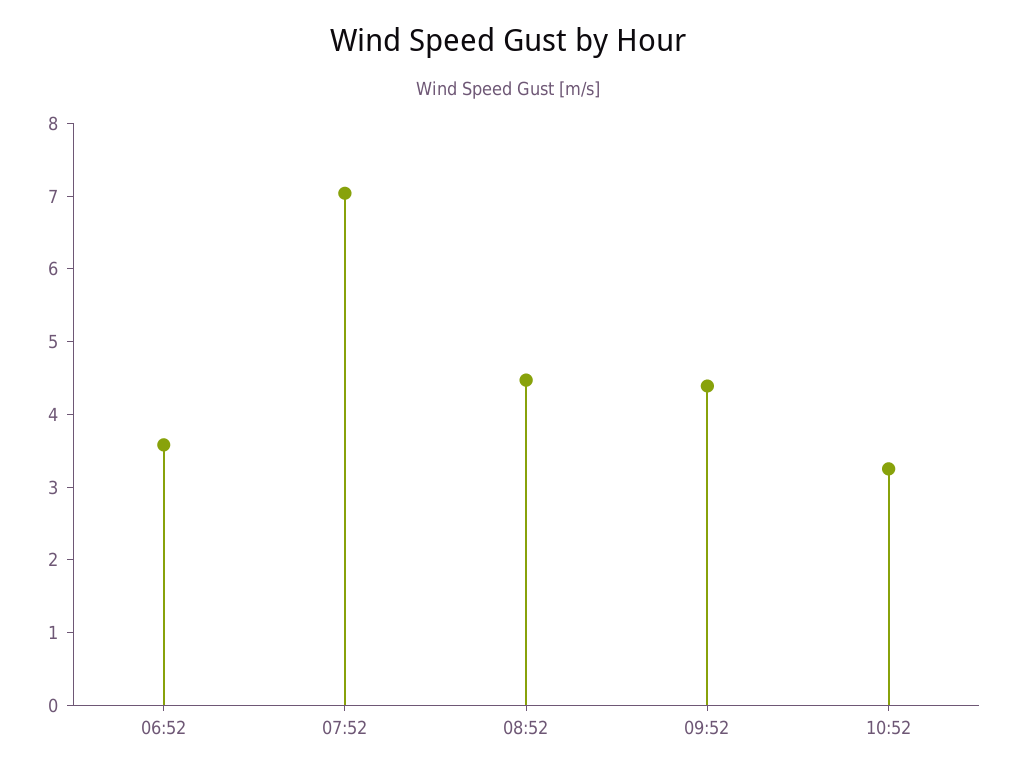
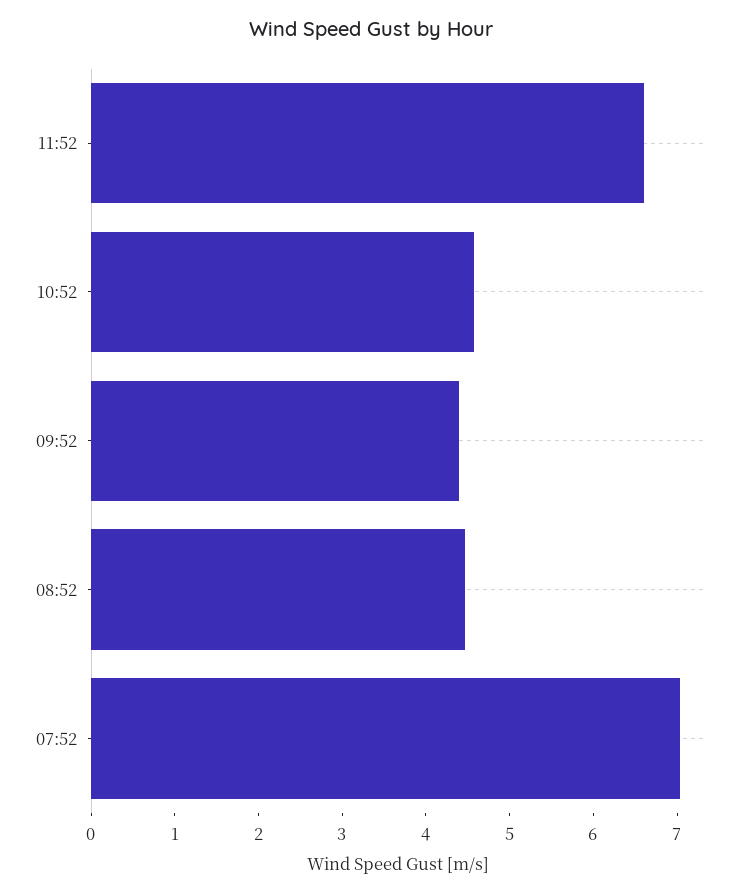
06:52: 3.6 -> none
10:52: 3.2 -> 4.6
11:52: none -> 6.6

